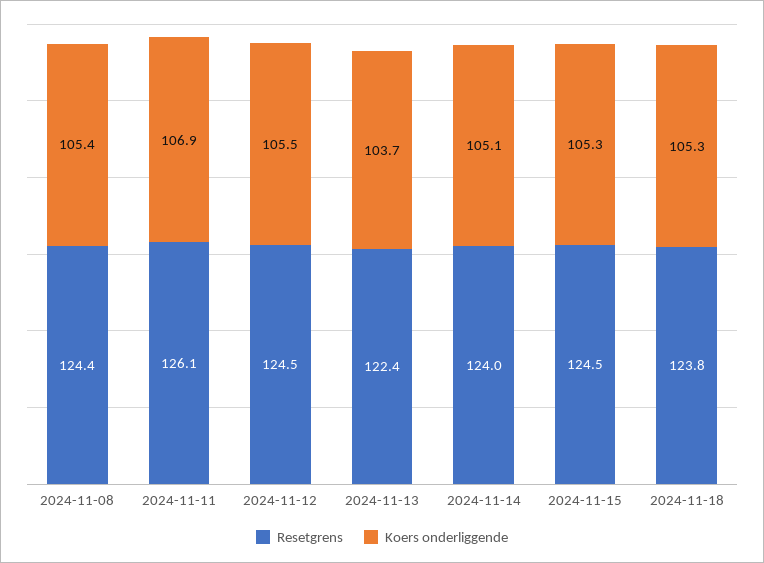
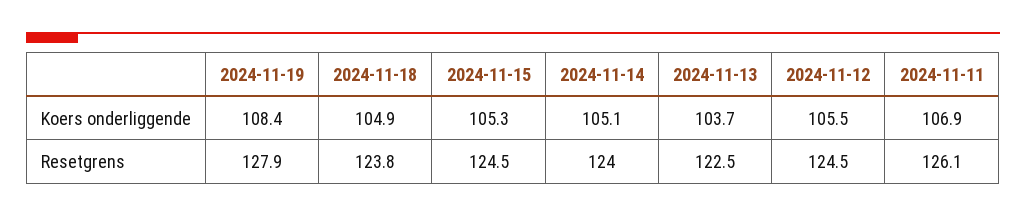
Resetgrens, 2024-11-08: 124.4 -> none
Koers onderliggende, 2024-11-08: 105.4 -> none
Resetgrens, 2024-11-13: 122.4 -> 122.5
Koers onderliggende, 2024-11-18: 105.3 -> 104.9
Koers onderliggende, 2024-11-19: none -> 108.4
Resetgrens, 2024-11-19: none -> 127.9

